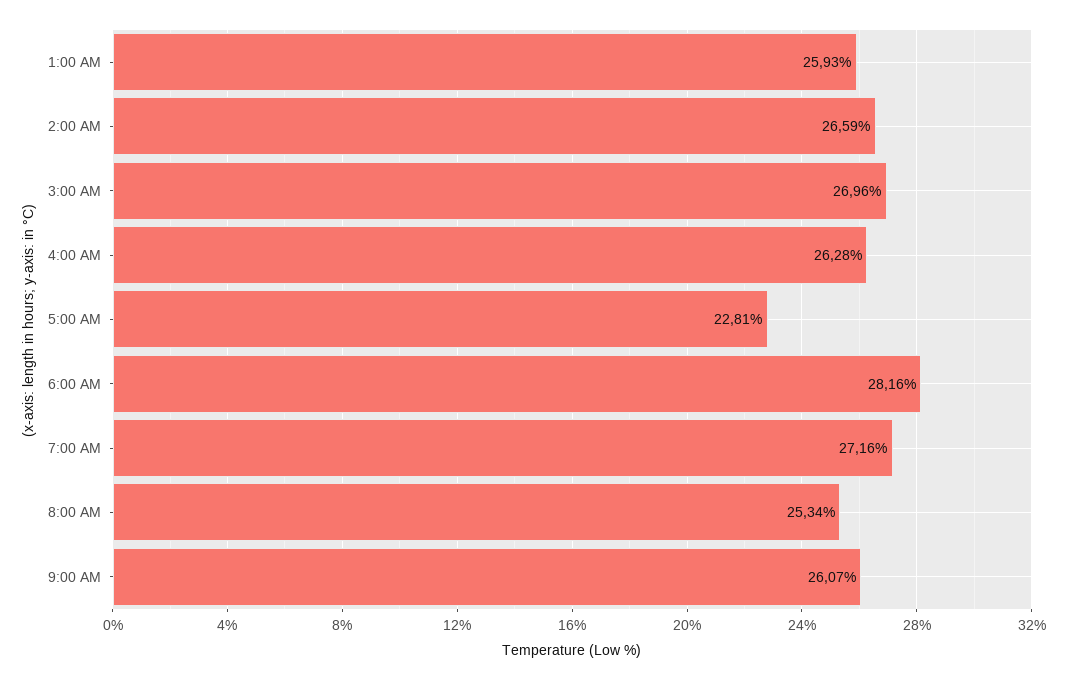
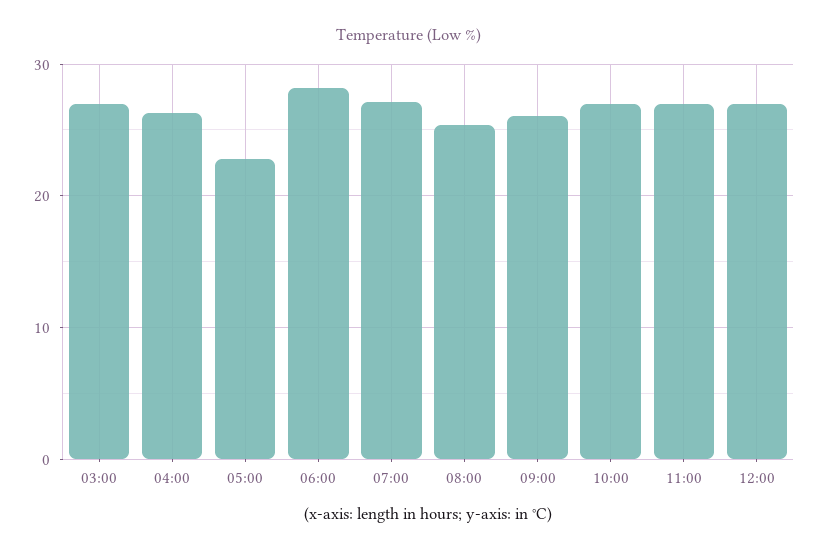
1:00 AM: 25.93 -> none
2:00 AM: 26.59 -> none
10:00: none -> 27
11:00: none -> 27
12:00: none -> 27

